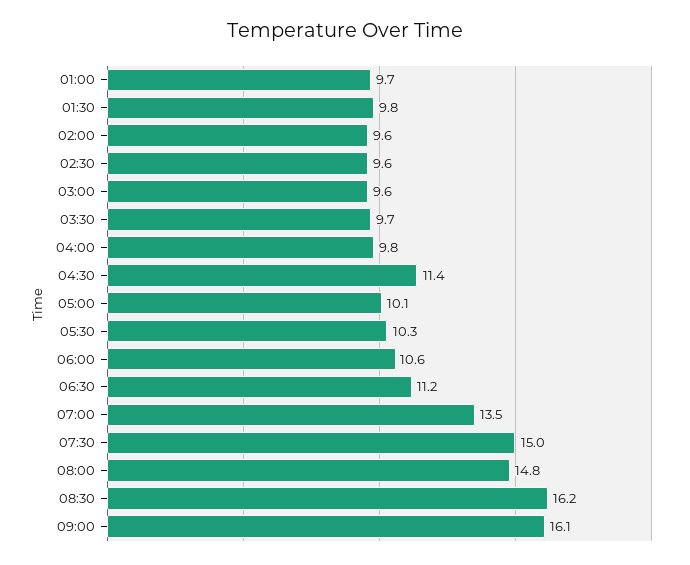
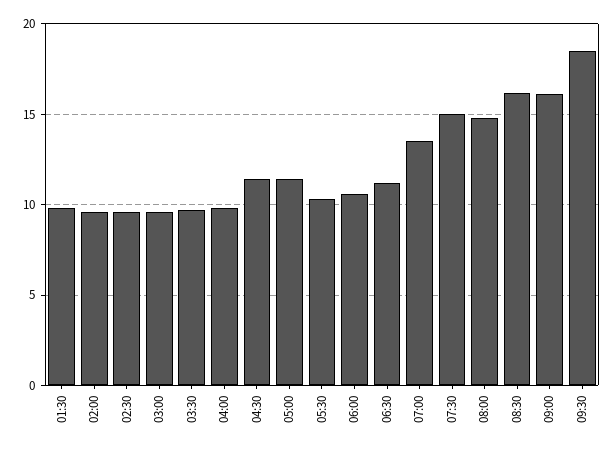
01:00: 9.7 -> none
05:00: 10.1 -> 11.5
09:30: none -> 18.5

